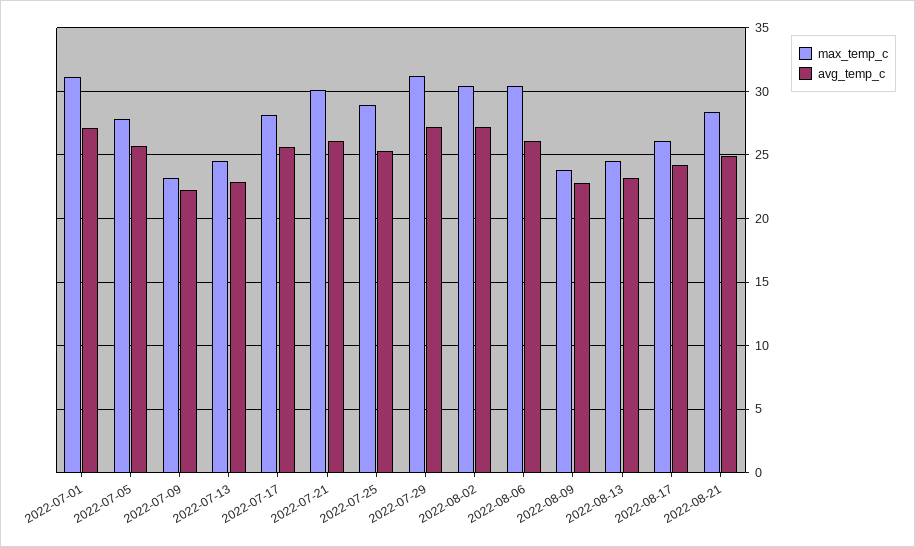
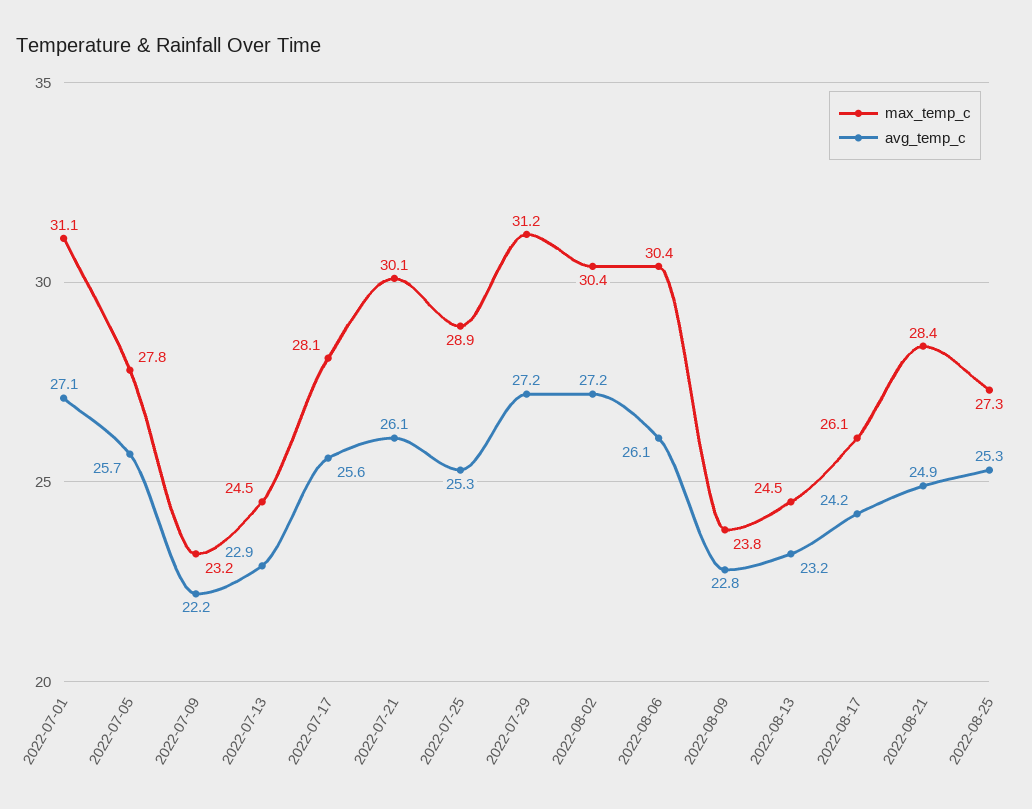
max_temp_c, 2022-08-25: none -> 27.3
avg_temp_c, 2022-08-25: none -> 25.3

